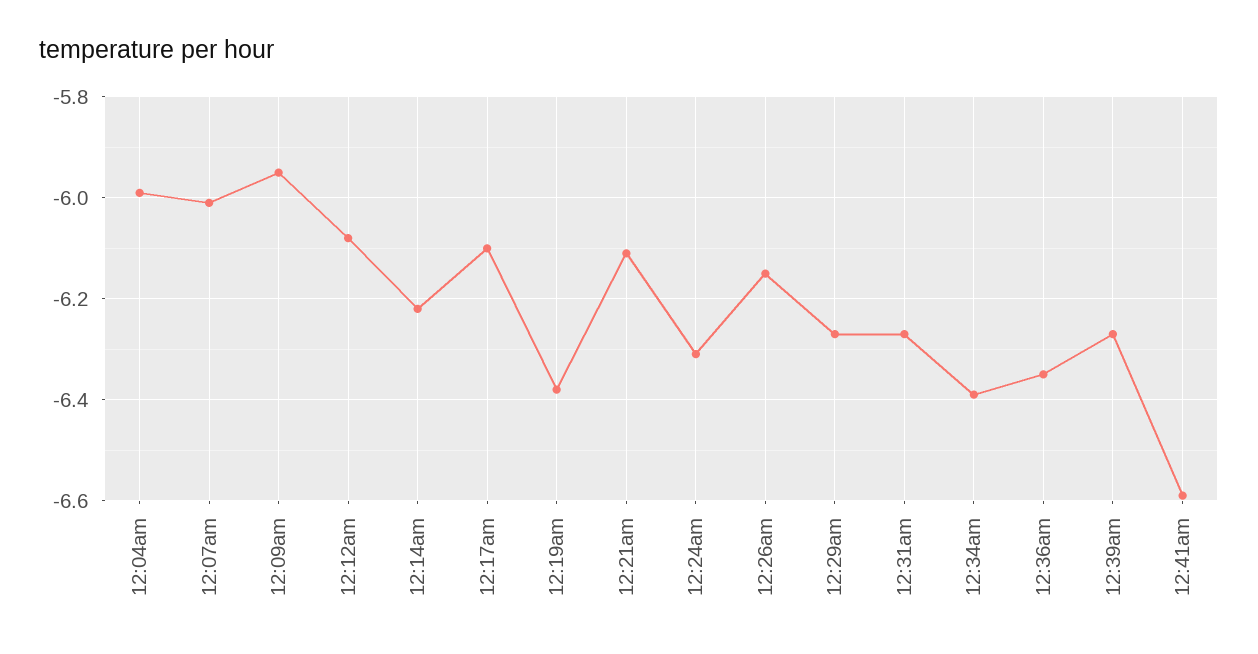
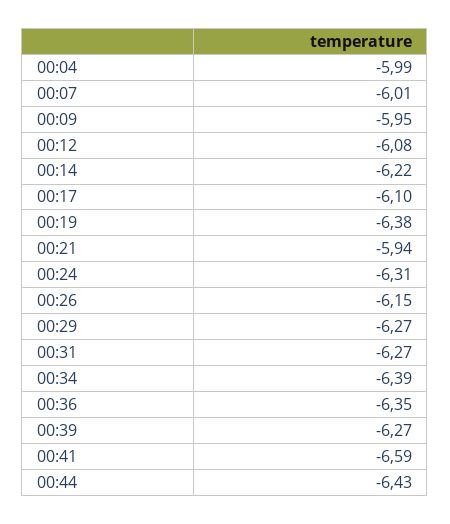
12:21am: -6.1 -> -5.94
00:44: none -> -6.43

